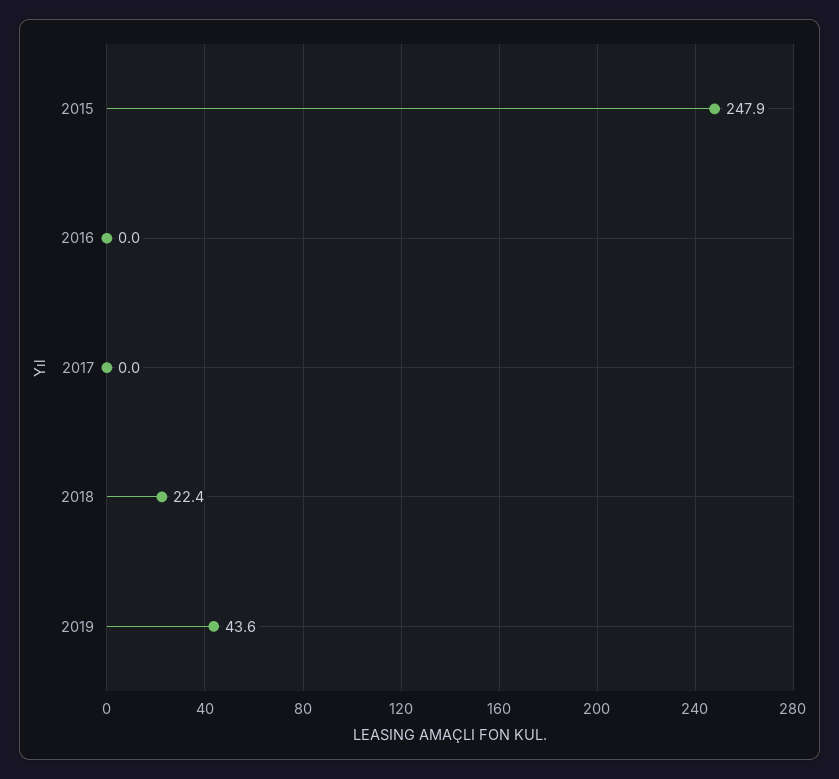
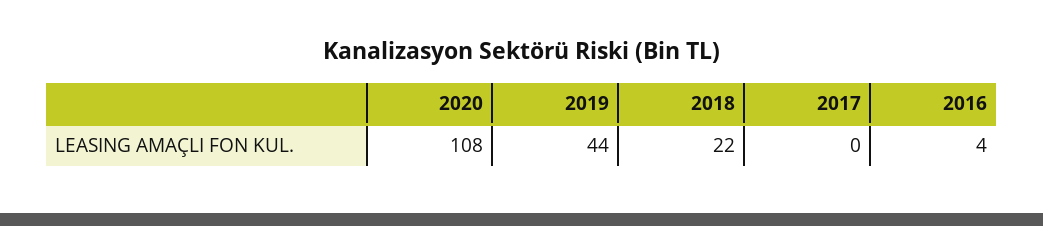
2015: 247.9 -> none
2016: 0 -> 4
2020: none -> 108

